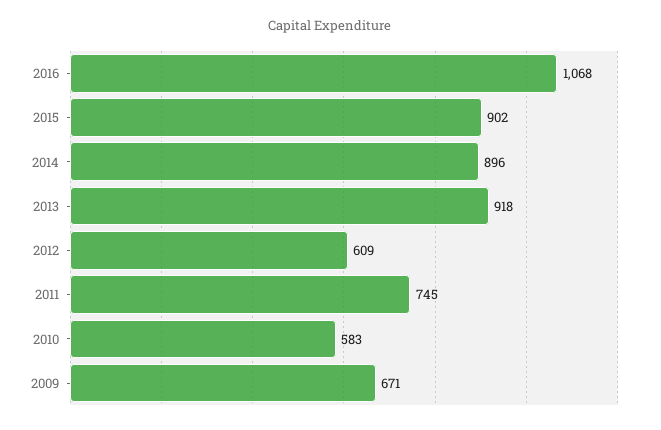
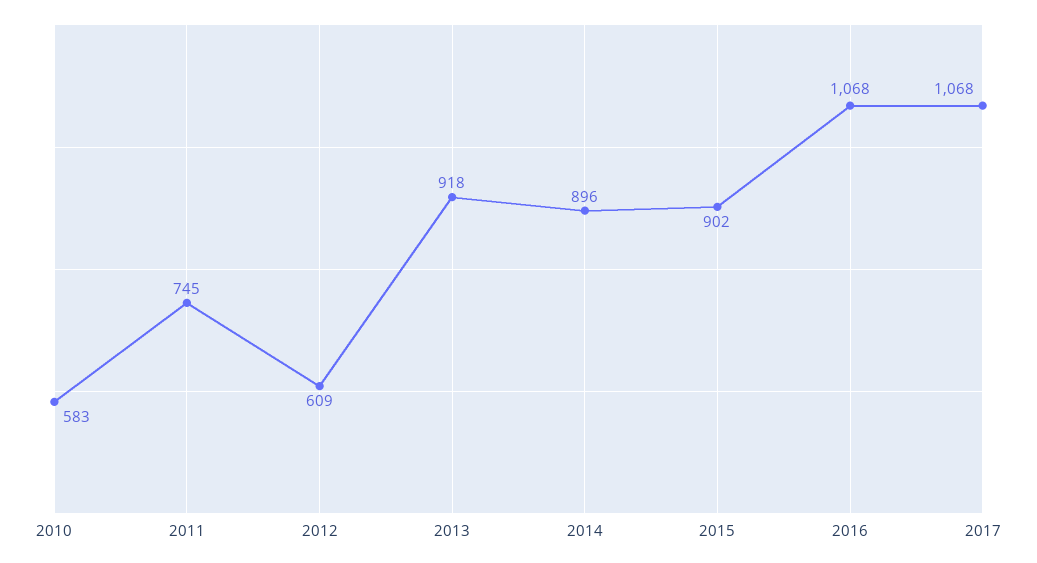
2009: 671 -> none
2017: none -> 1068

